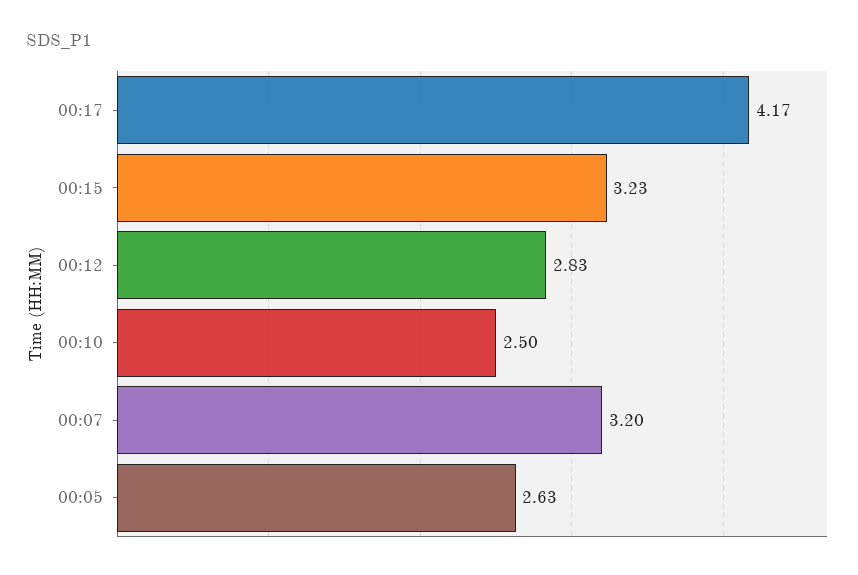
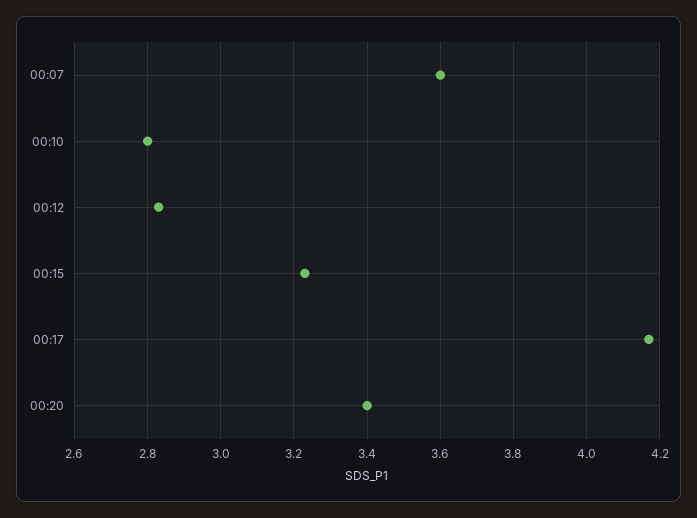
00:10: 2.5 -> 2.8
00:07: 3.2 -> 3.6
00:05: 2.63 -> none
00:20: none -> 3.4

